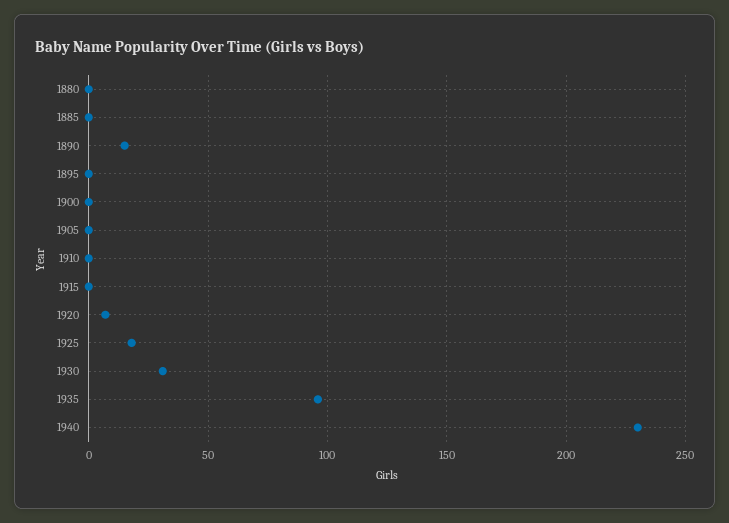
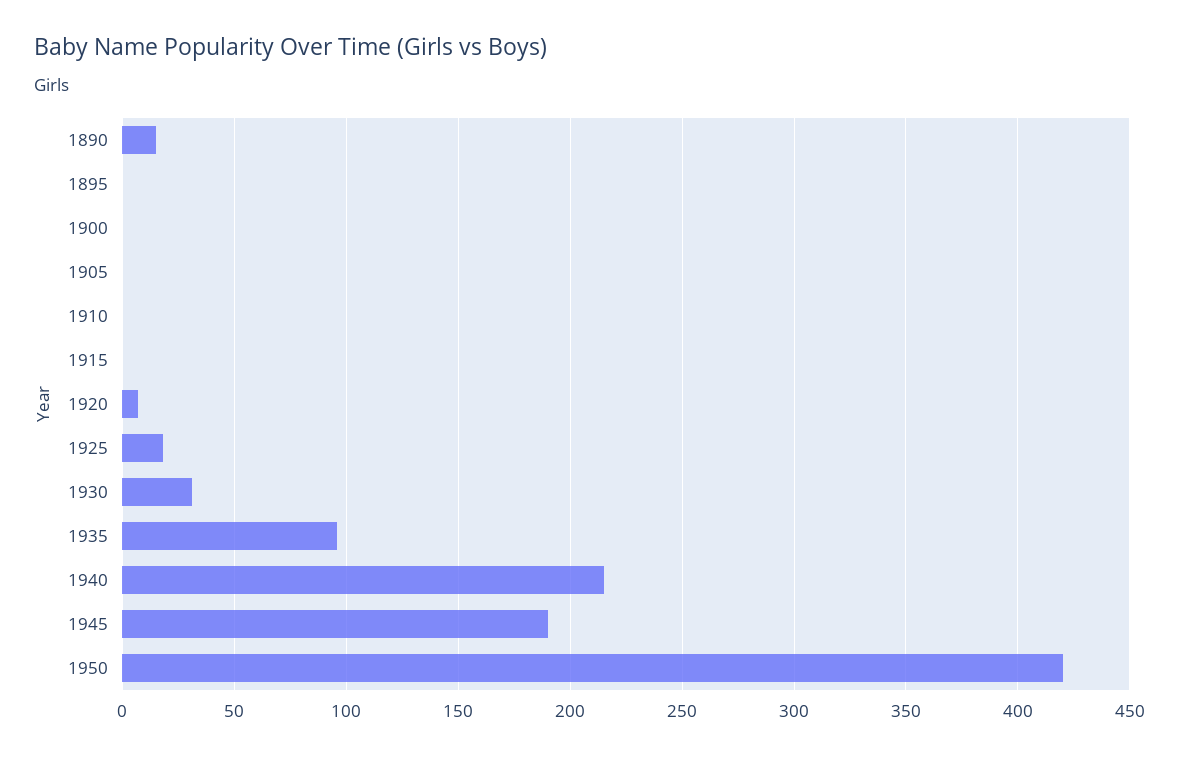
1880: 0 -> none
1885: 0 -> none
1940: 230 -> 215
1945: none -> 190
1950: none -> 420

